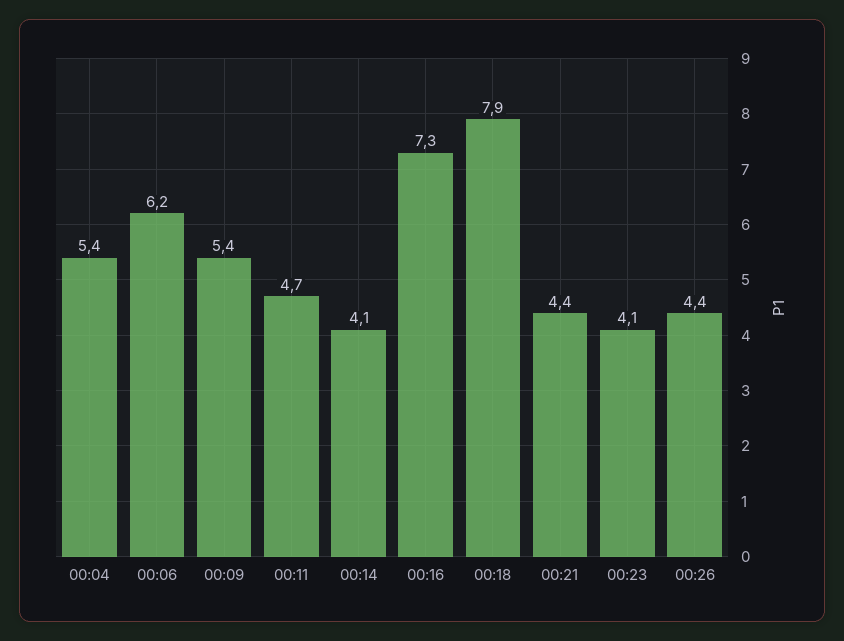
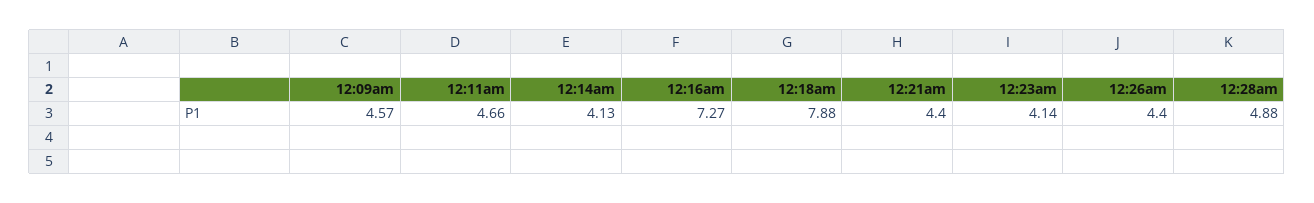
00:04: 5.4 -> none
00:06: 6.2 -> none
00:09: 5.4 -> 4.57
12:28am: none -> 4.88

